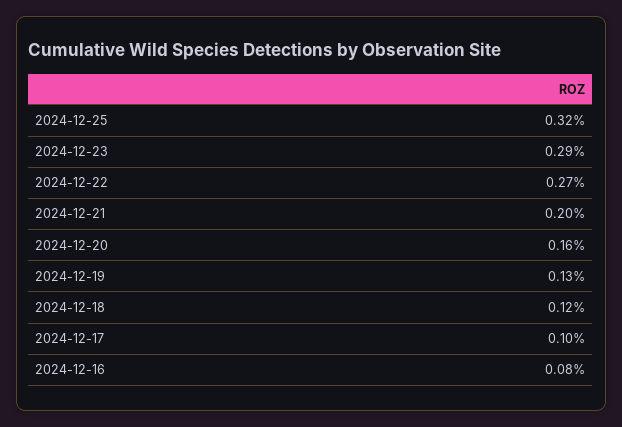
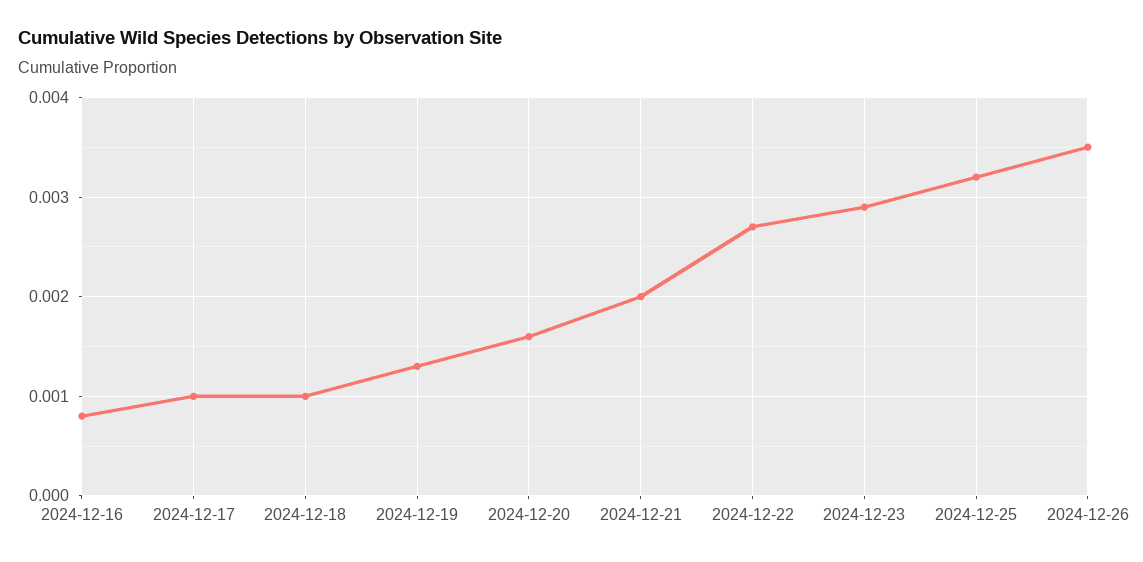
2024-12-18: 0.0012 -> 0.001
2024-12-26: none -> 0.0035

